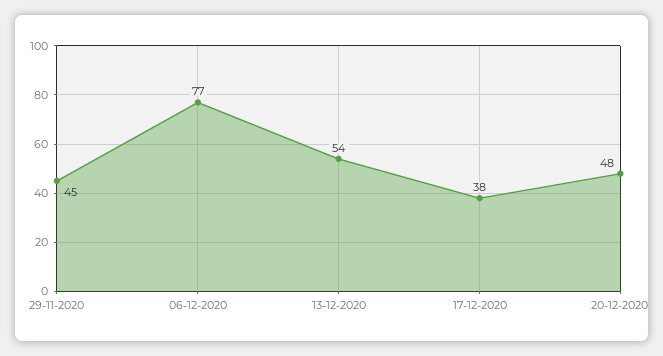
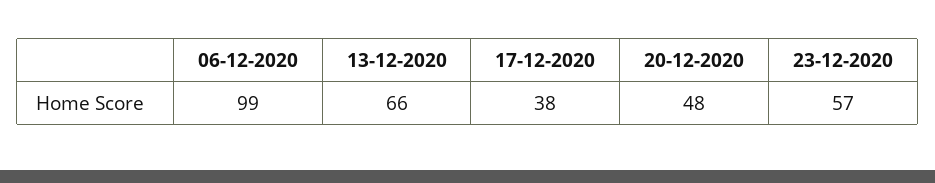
29-11-2020: 45 -> none
06-12-2020: 77 -> 99
13-12-2020: 54 -> 66
23-12-2020: none -> 57

